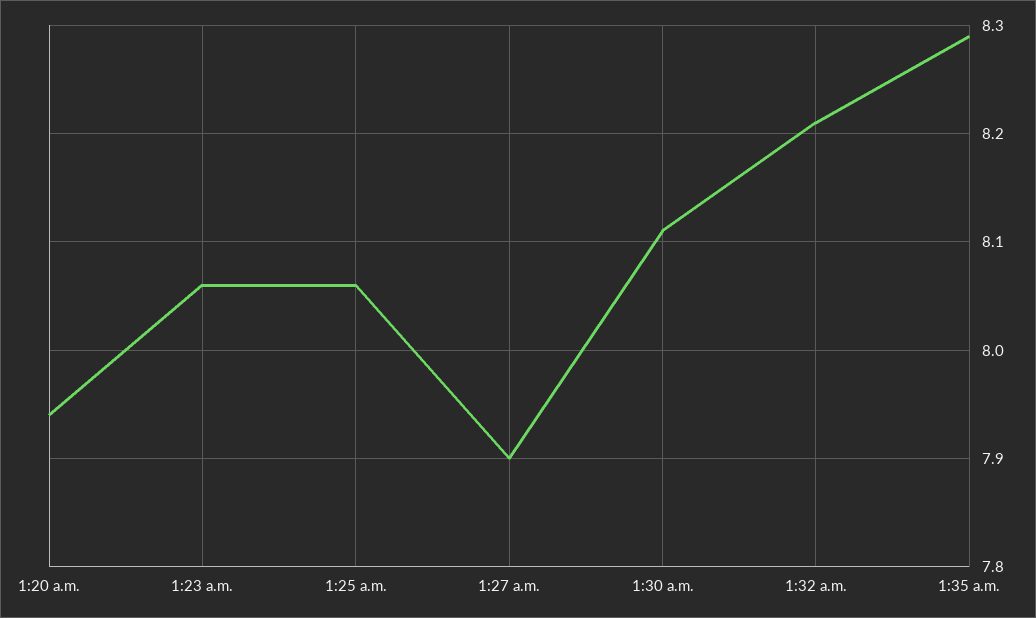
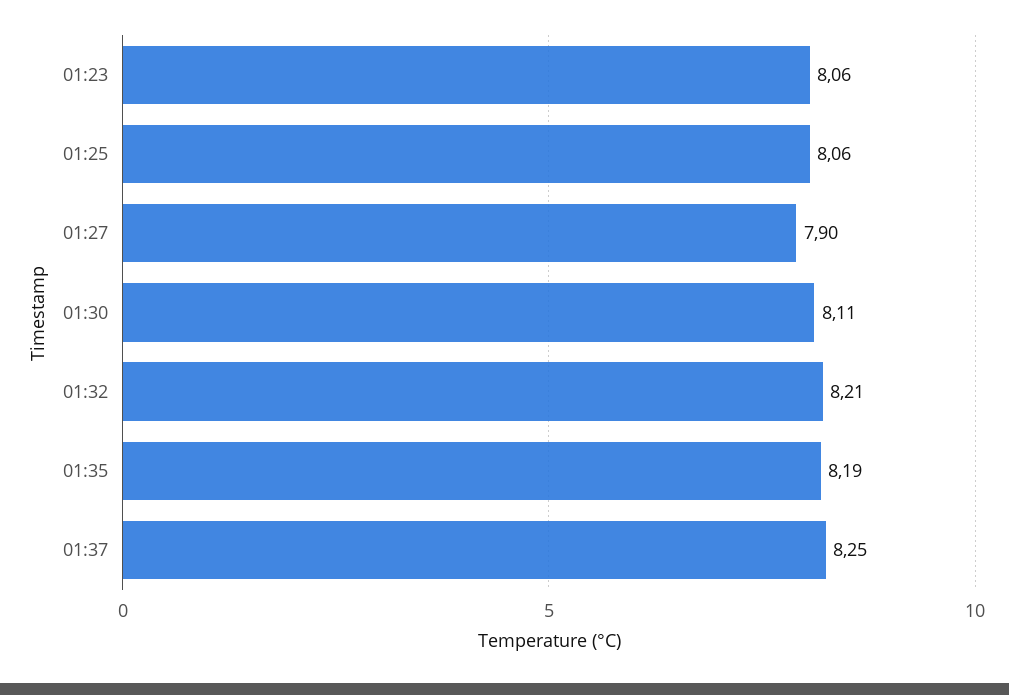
1:20 a.m.: 7.94 -> none
1:35 a.m.: 8.29 -> 8.19
01:37: none -> 8.25

